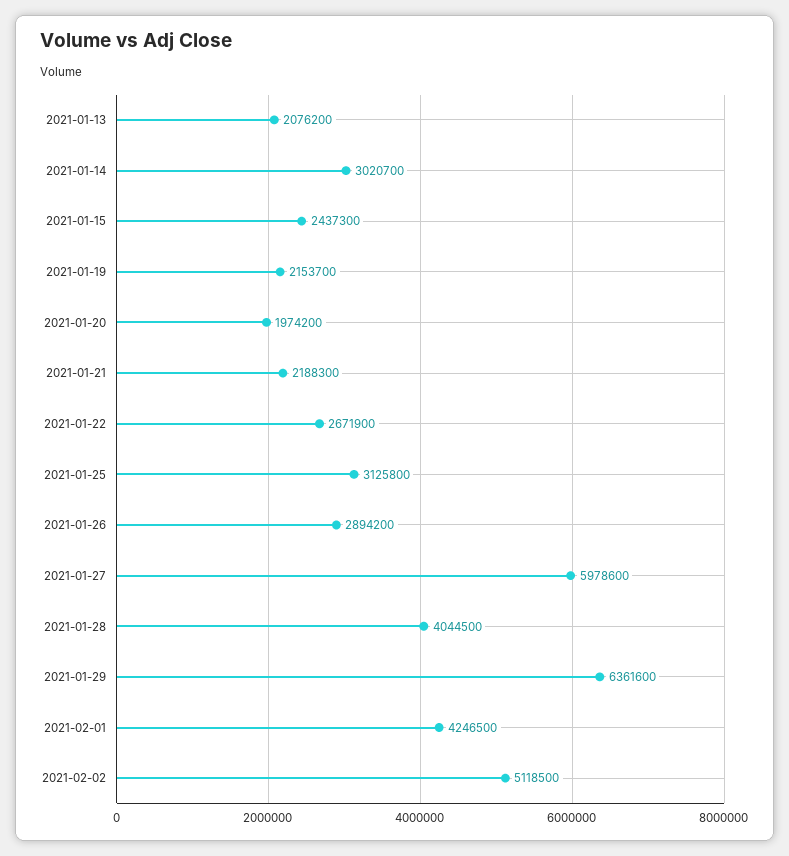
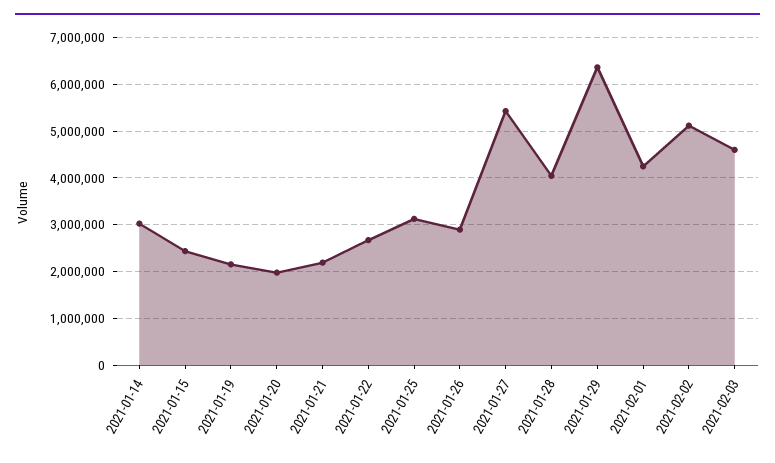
2021-01-13: 2076200 -> none
2021-01-27: 5978600 -> 5400000
2021-02-03: none -> 4600000

